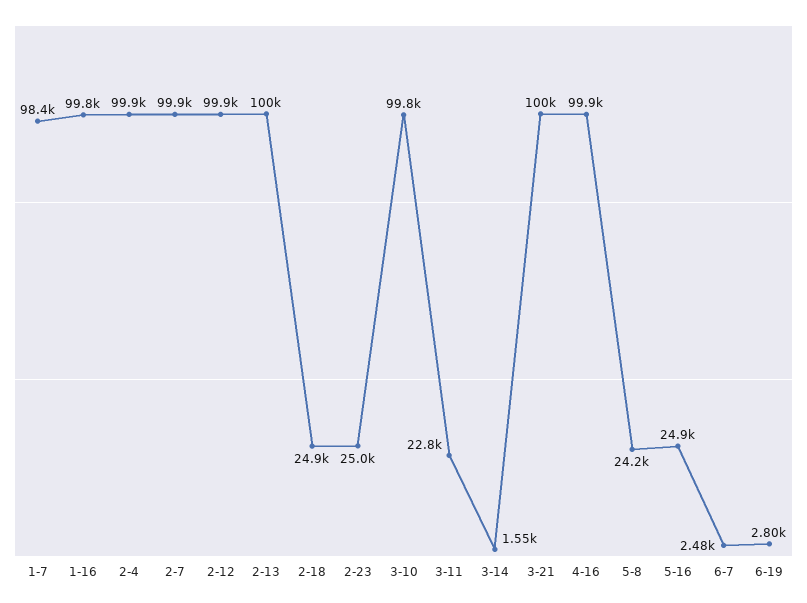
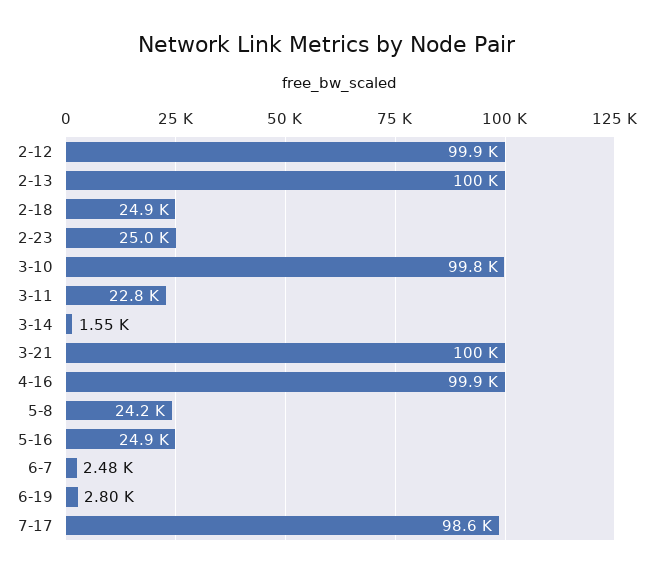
1-7: 98400 -> none
1-16: 99800 -> none
2-4: 99900 -> none
2-7: 99900 -> none
7-17: none -> 98600

